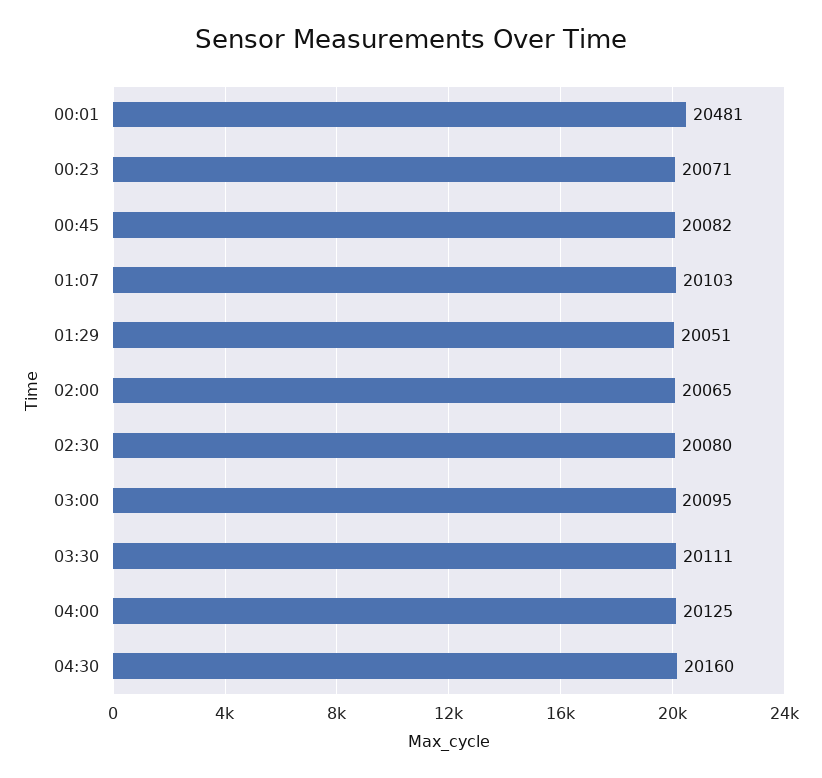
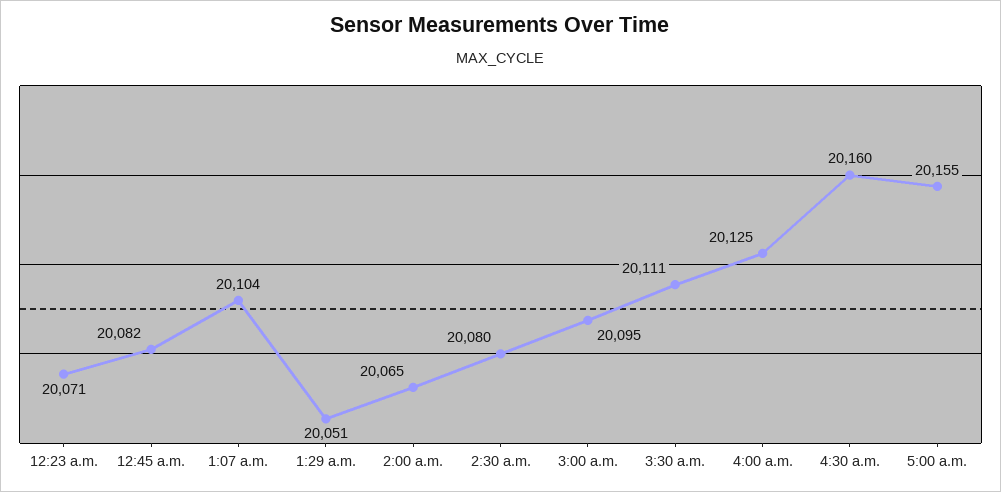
00:01: 20481 -> none
01:07: 20103 -> 20104
5:00 a.m.: none -> 20155

